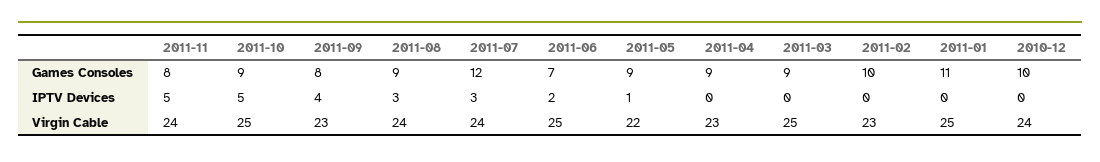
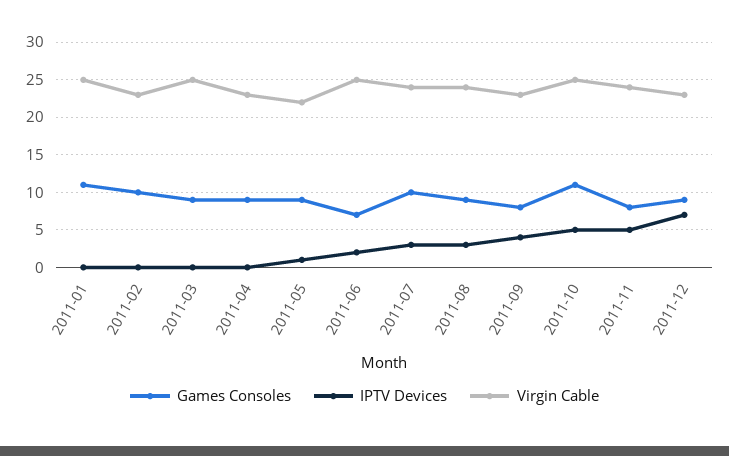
Games Consoles, 2011-10: 9 -> 11
Games Consoles, 2011-07: 12 -> 10
Games Consoles, 2010-12: 10 -> none
IPTV Devices, 2010-12: 0 -> none
Virgin Cable, 2010-12: 24 -> none
Games Consoles, 2011-12: none -> 9
IPTV Devices, 2011-12: none -> 7
Virgin Cable, 2011-12: none -> 23

